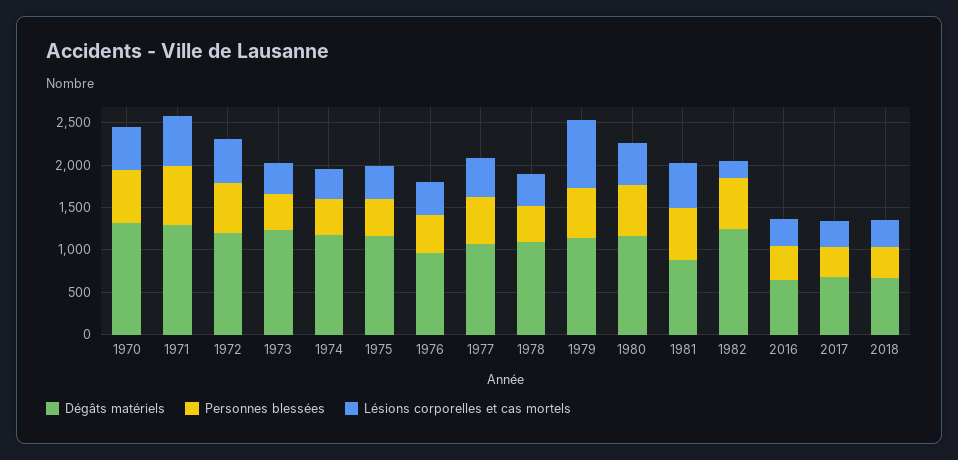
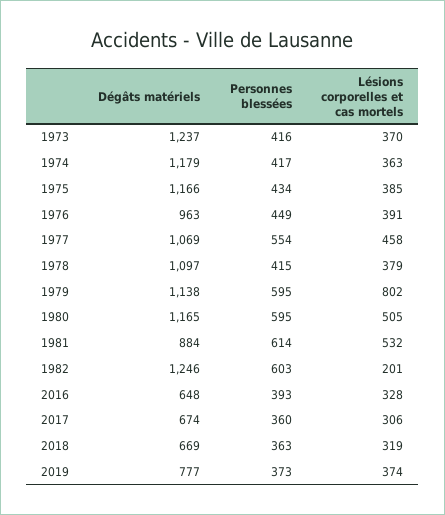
Dégâts matériels, 1970: 1300 -> none
Personnes blessées, 1970: 600 -> none
Lésions corporelles et cas mortels, 1970: 500 -> none
Dégâts matériels, 1971: 1300 -> none
Personnes blessées, 1971: 700 -> none
Lésions corporelles et cas mortels, 1971: 600 -> none
Dégâts matériels, 1972: 1200 -> none
Personnes blessées, 1972: 600 -> none
Lésions corporelles et cas mortels, 1972: 500 -> none
Dégâts matériels, 2019: none -> 777
Personnes blessées, 2019: none -> 373
Lésions corporelles et cas mortels, 2019: none -> 374

